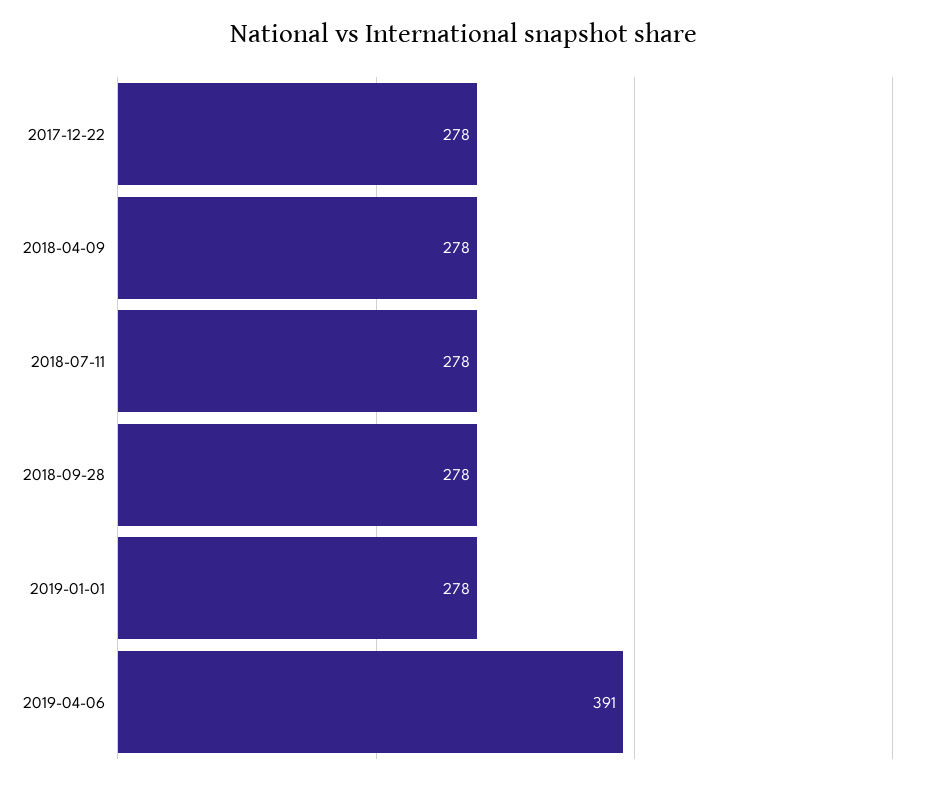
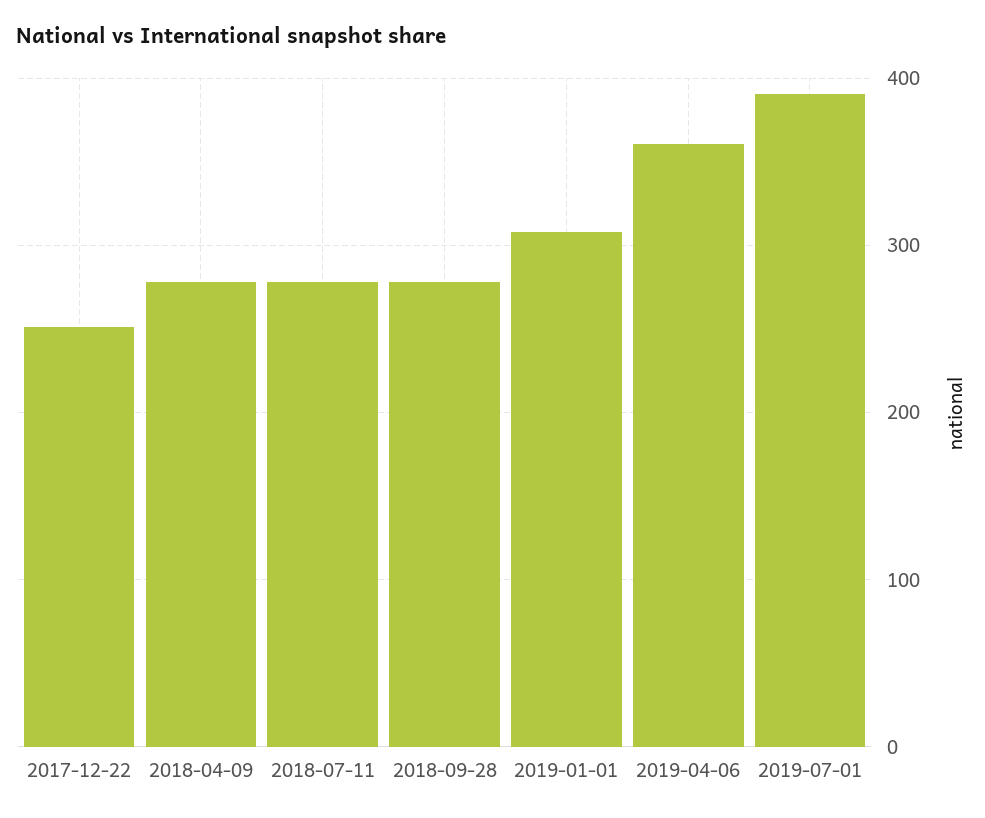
2017-12-22: 278 -> 250
2019-01-01: 278 -> 310
2019-04-06: 391 -> 360
2019-07-01: none -> 390

